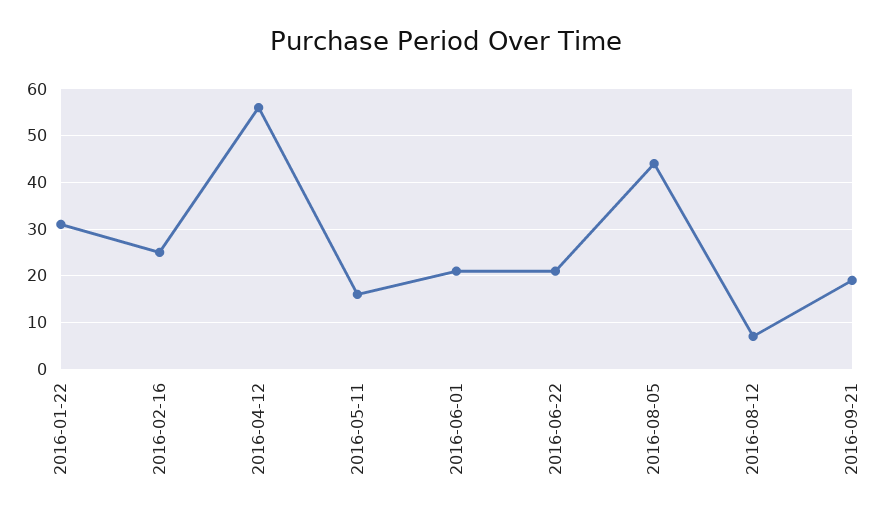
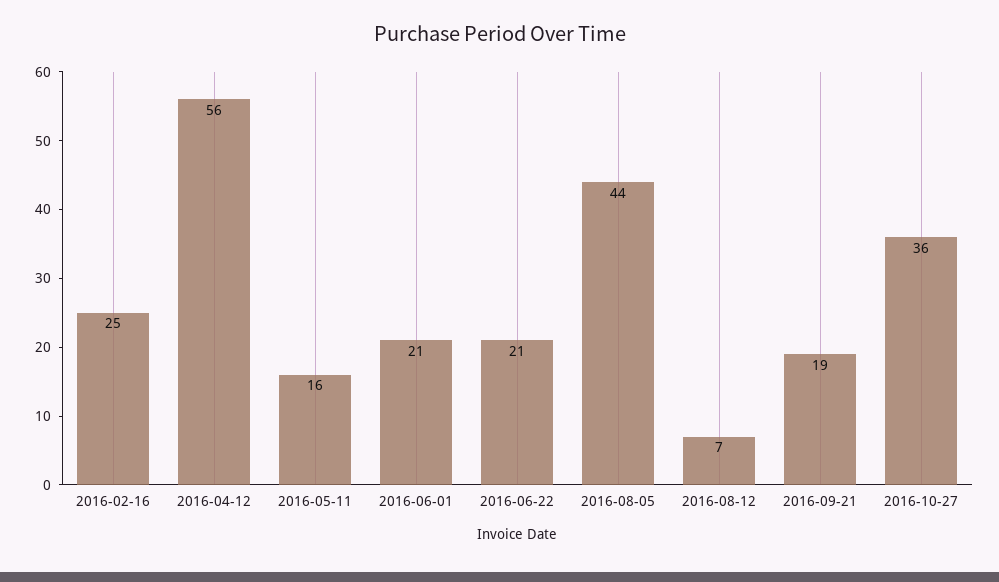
2016-01-22: 30 -> none
2016-10-27: none -> 36

